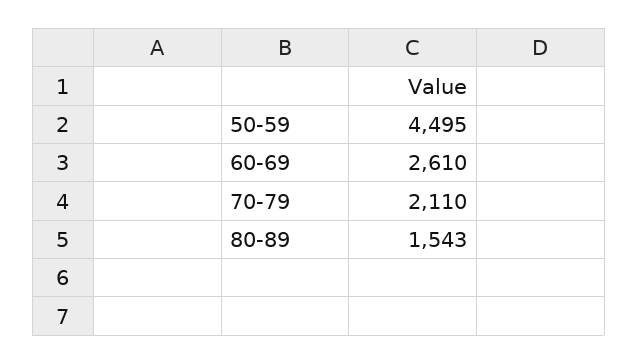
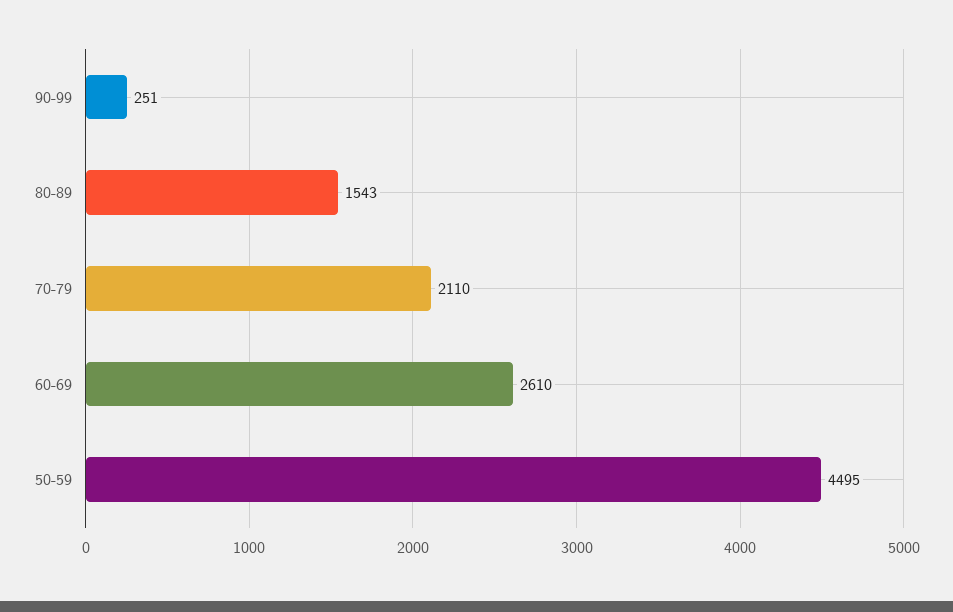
90-99: none -> 251

